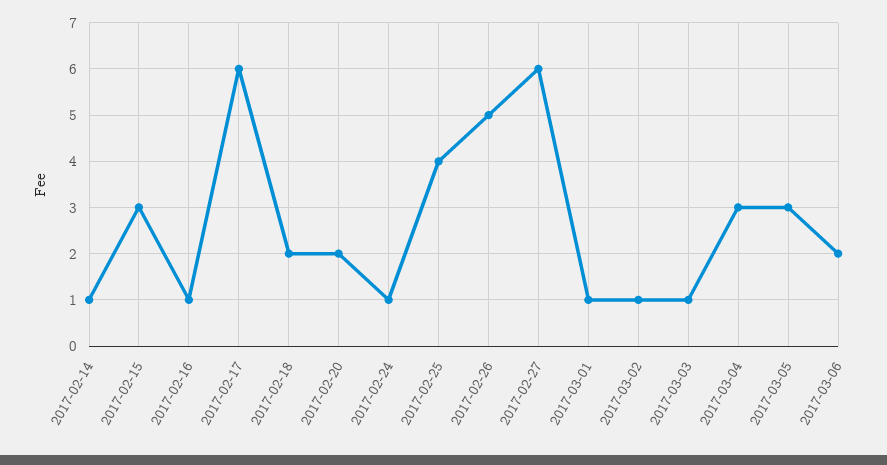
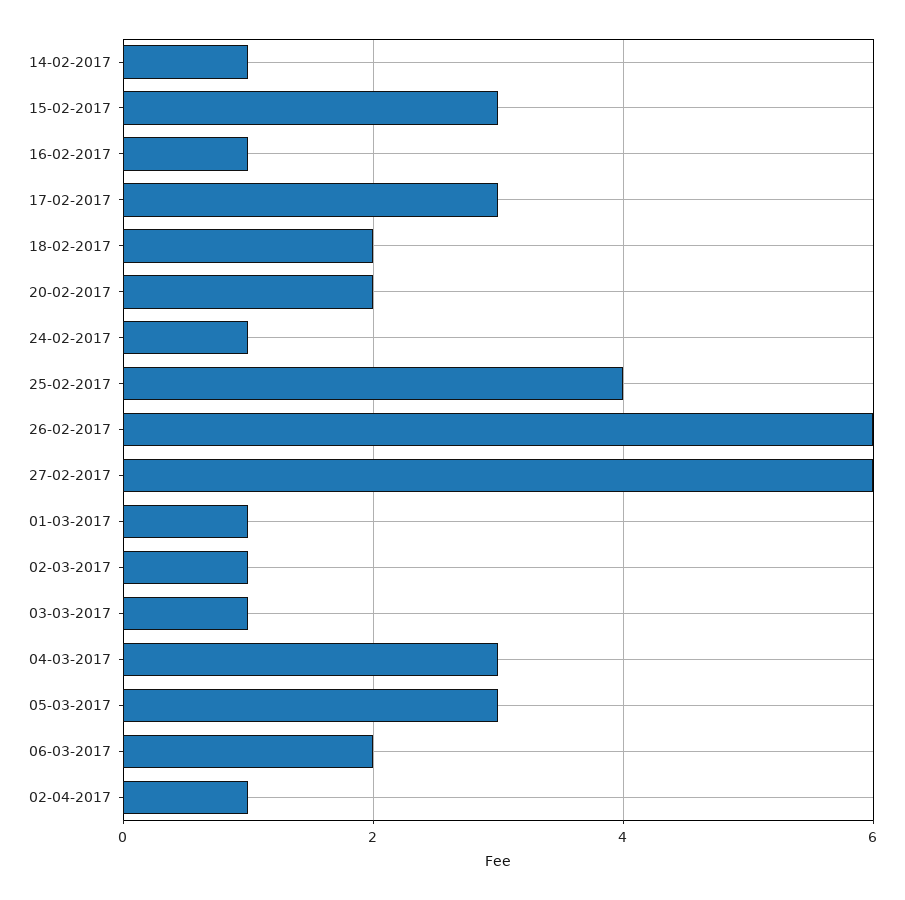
2017-02-17: 6 -> 3
2017-02-26: 5 -> 6
02-04-2017: none -> 1

